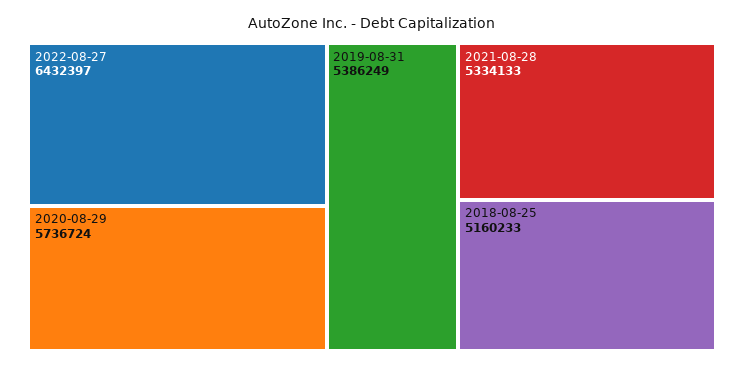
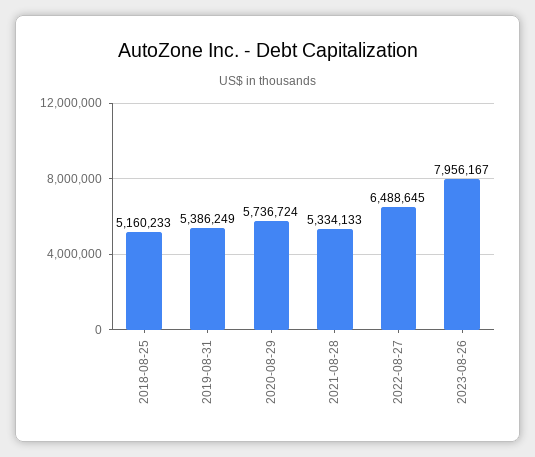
2022-08-27: 6432397 -> 6488645
2023-08-26: none -> 7956167

